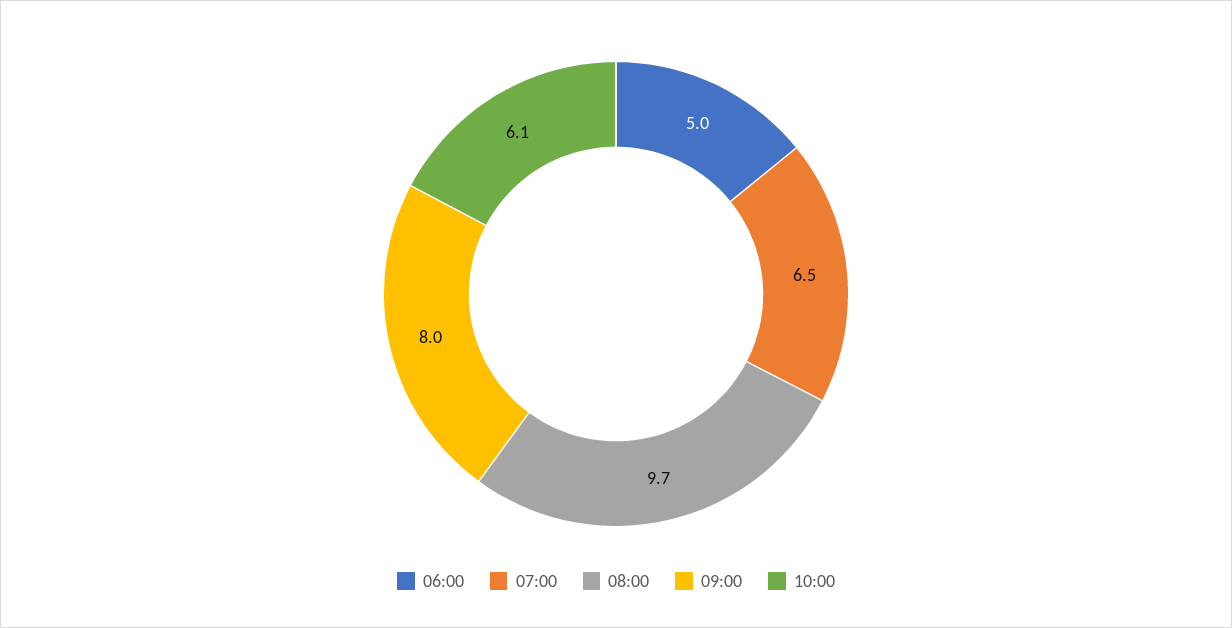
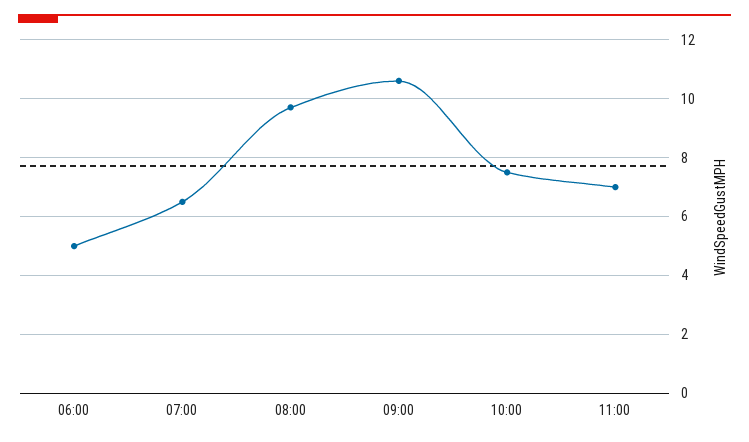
09:00: 8 -> 10.5
10:00: 6.1 -> 7.5
11:00: none -> 7

